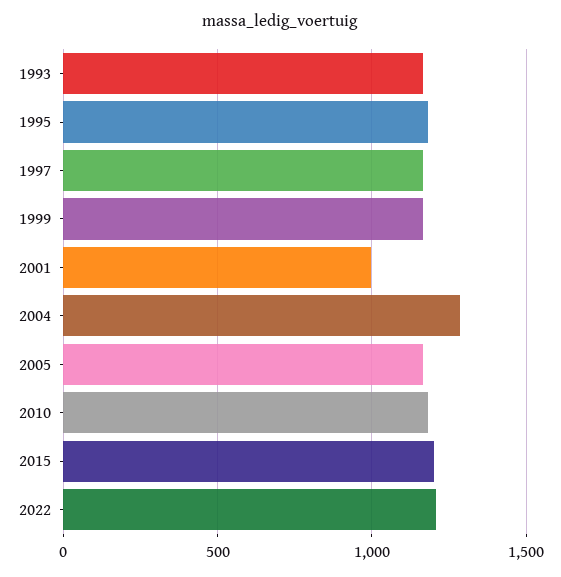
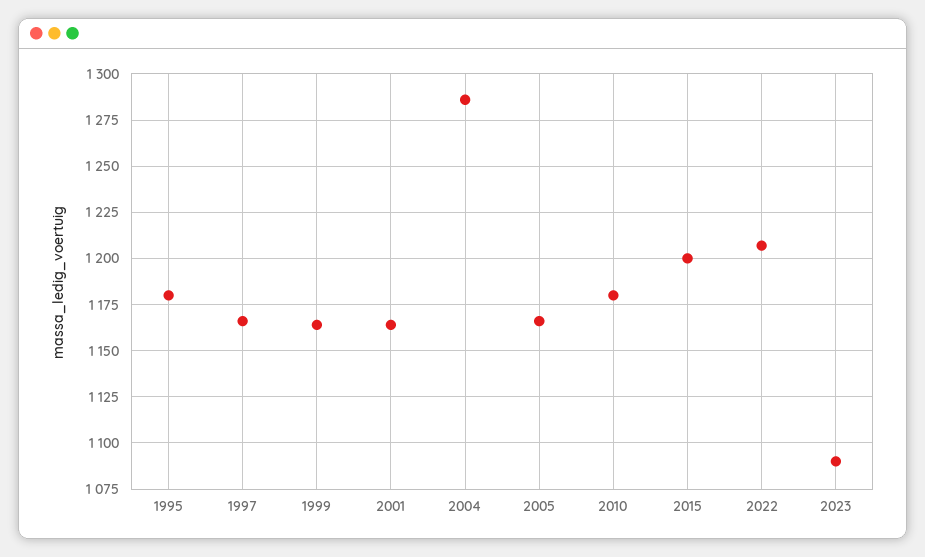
1993: 1150 -> none
2001: 1000 -> 1165
2023: none -> 1090

